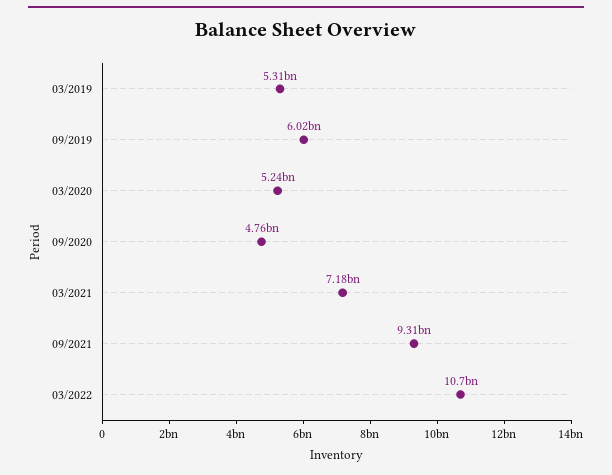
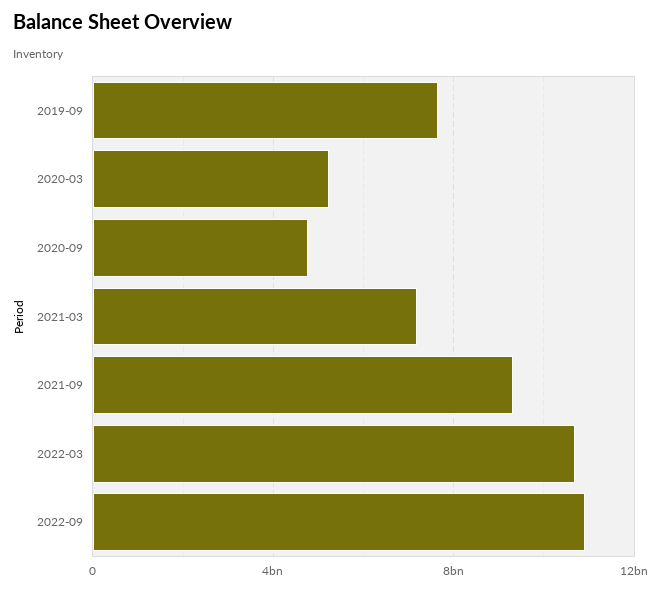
03/2019: 5310000000 -> none
09/2019: 6020000000 -> 7500000000
2022-09: none -> 11000000000

